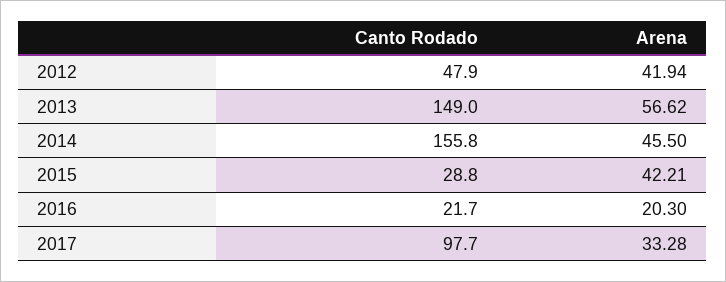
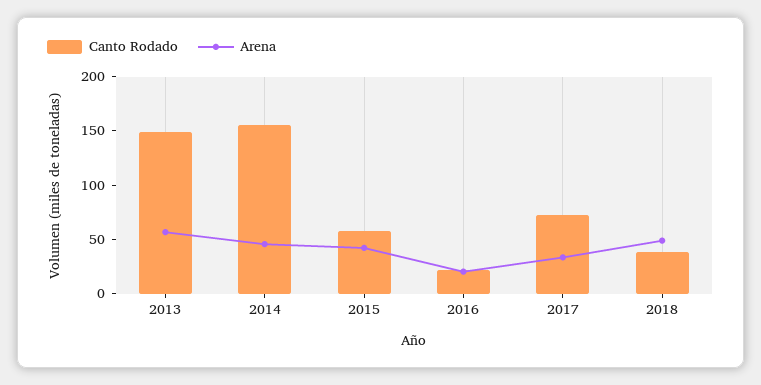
Canto Rodado, 2012: 47.9 -> none
Arena, 2012: 41.94 -> none
Canto Rodado, 2015: 28.8 -> 60
Canto Rodado, 2017: 97.7 -> 70
Canto Rodado, 2018: none -> 40
Arena, 2018: none -> 50

